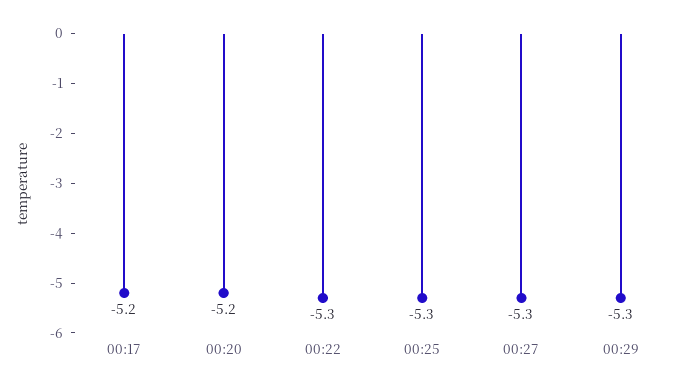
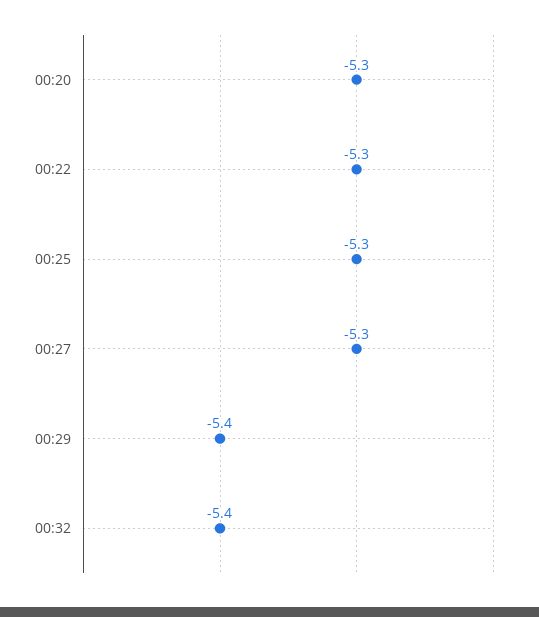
00:17: -5.2 -> none
00:20: -5.2 -> -5.3
00:29: -5.3 -> -5.4
00:32: none -> -5.4

